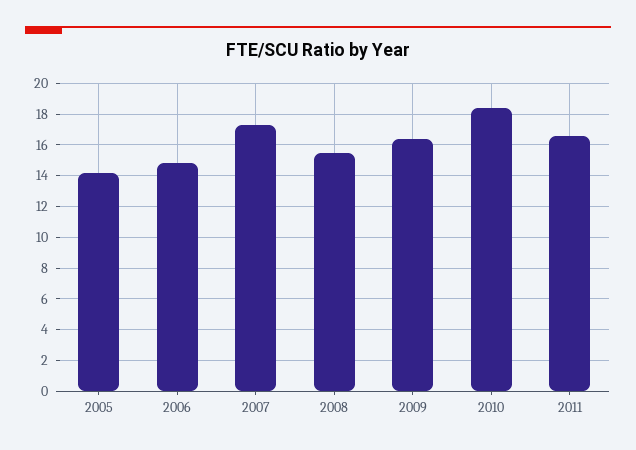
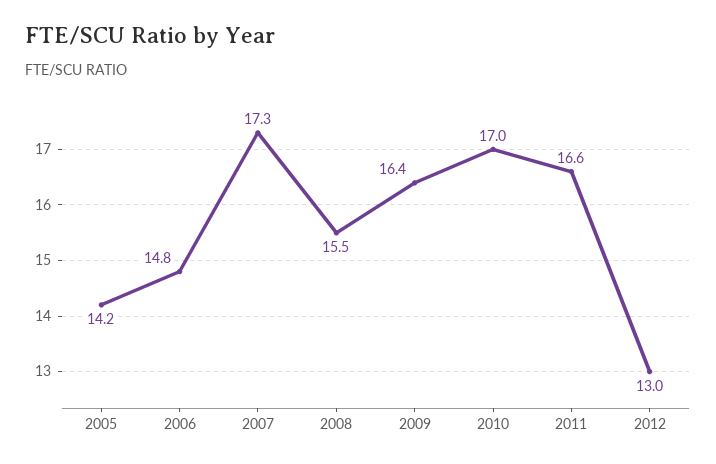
2010: 18.5 -> 17
2012: none -> 13

